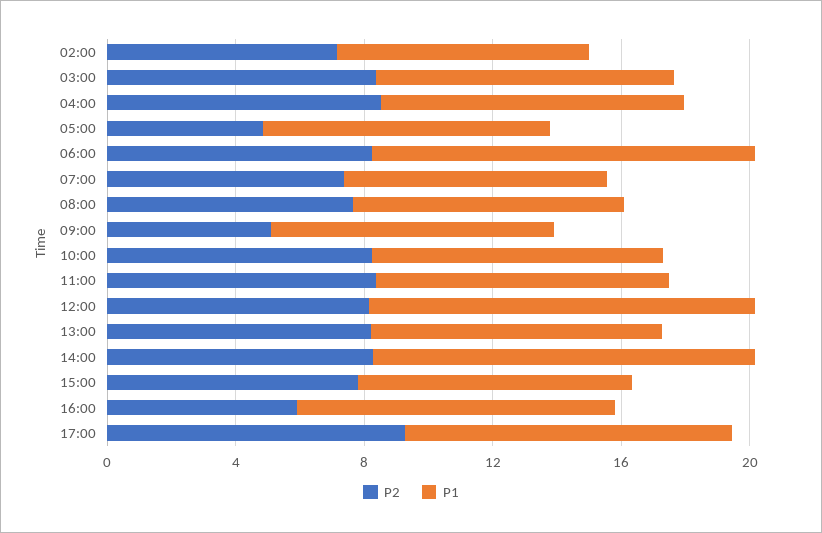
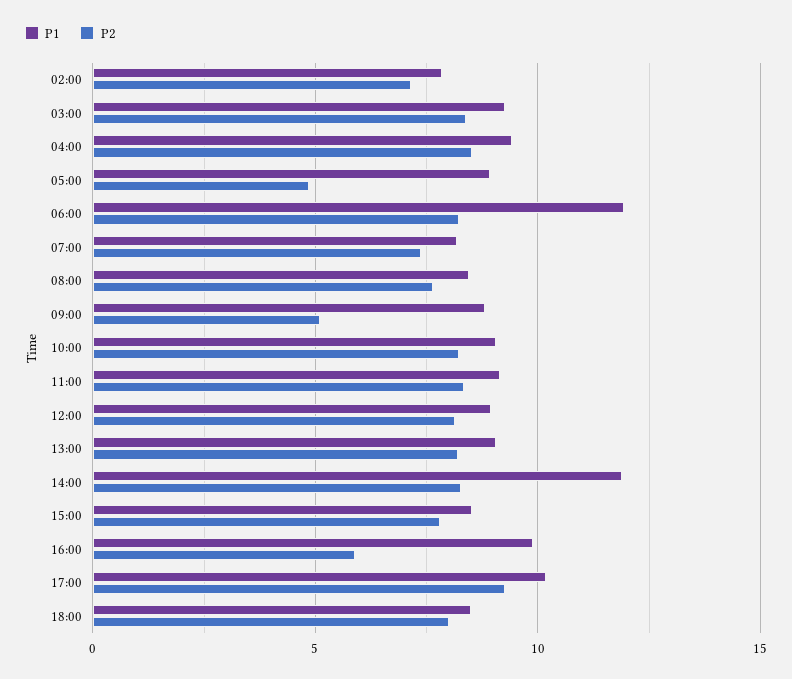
P1, 12:00: 12 -> 9
P1, 18:00: none -> 8.5
P2, 18:00: none -> 8

